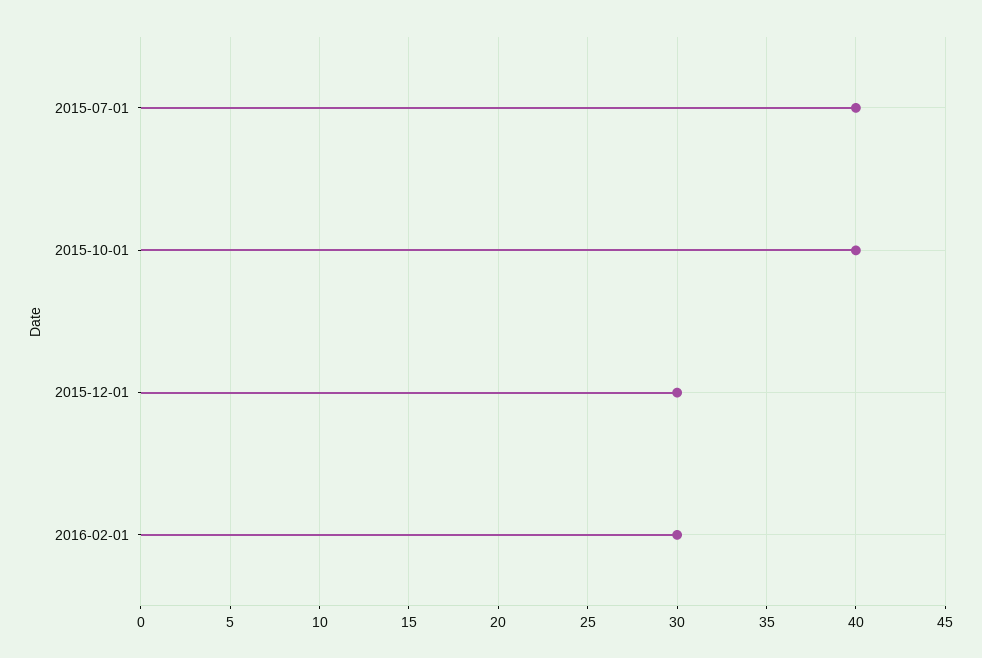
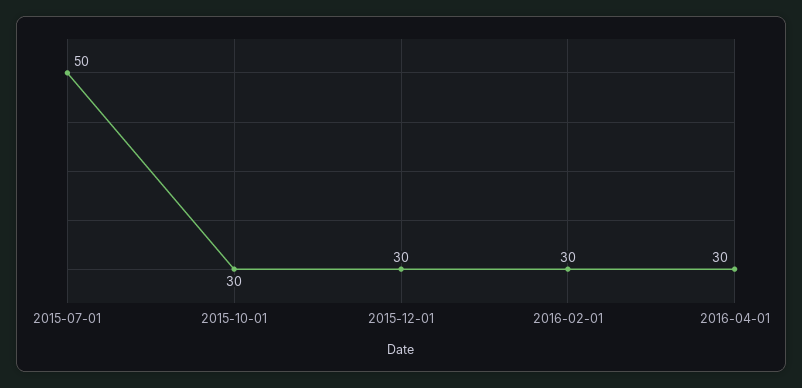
2015-07-01: 40 -> 50
2015-10-01: 40 -> 30
2016-04-01: none -> 30

